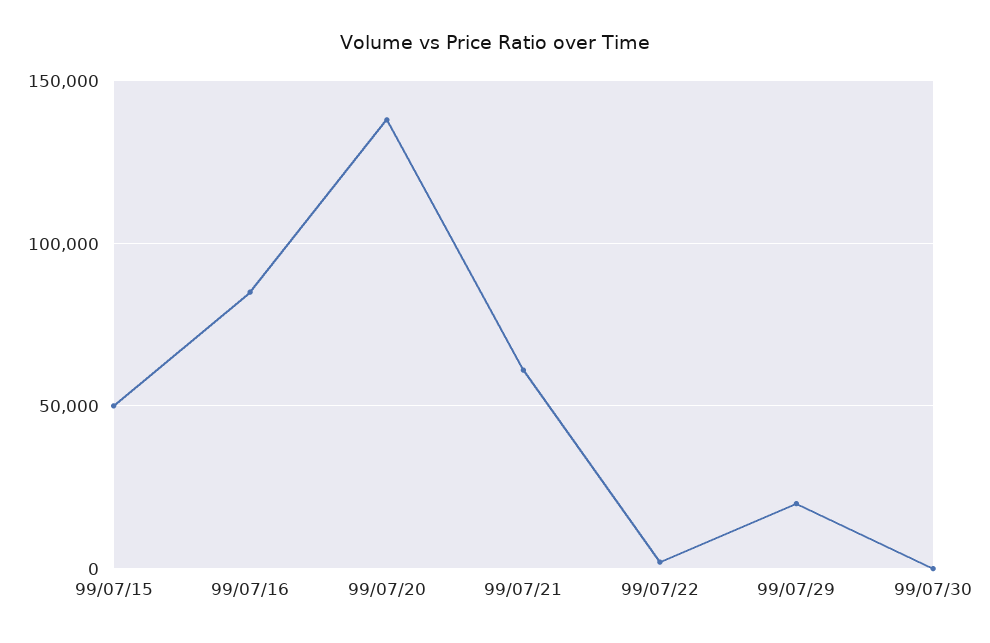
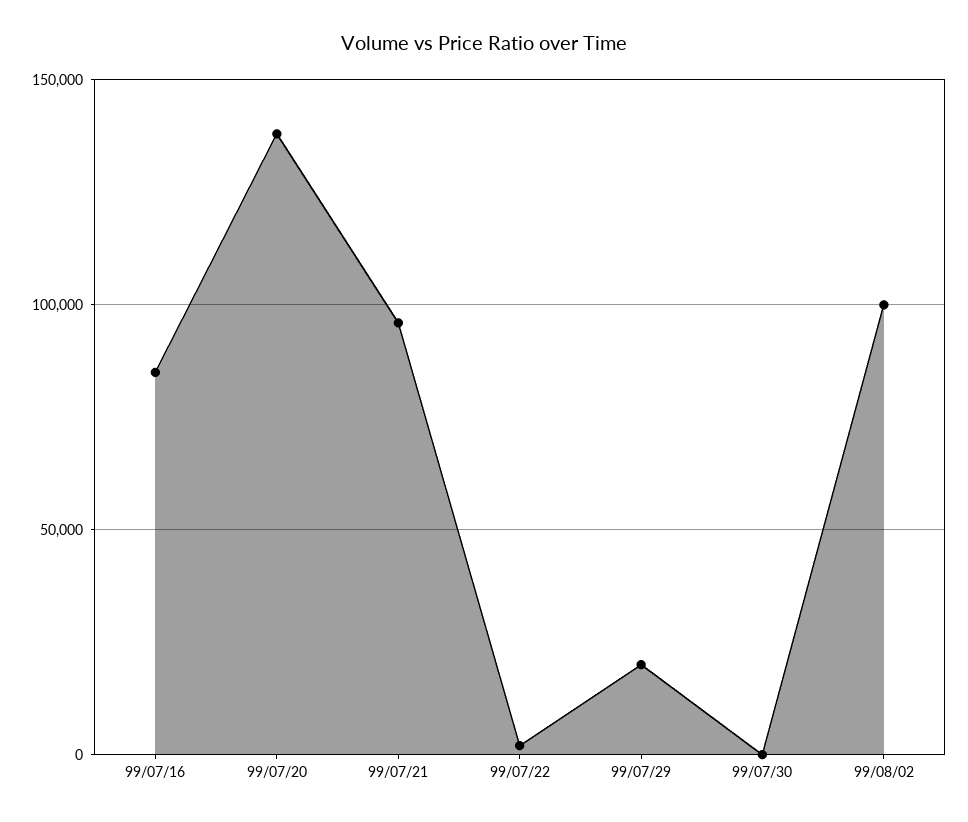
99/07/15: 50000 -> none
99/07/21: 60000 -> 95000
99/08/02: none -> 100000

